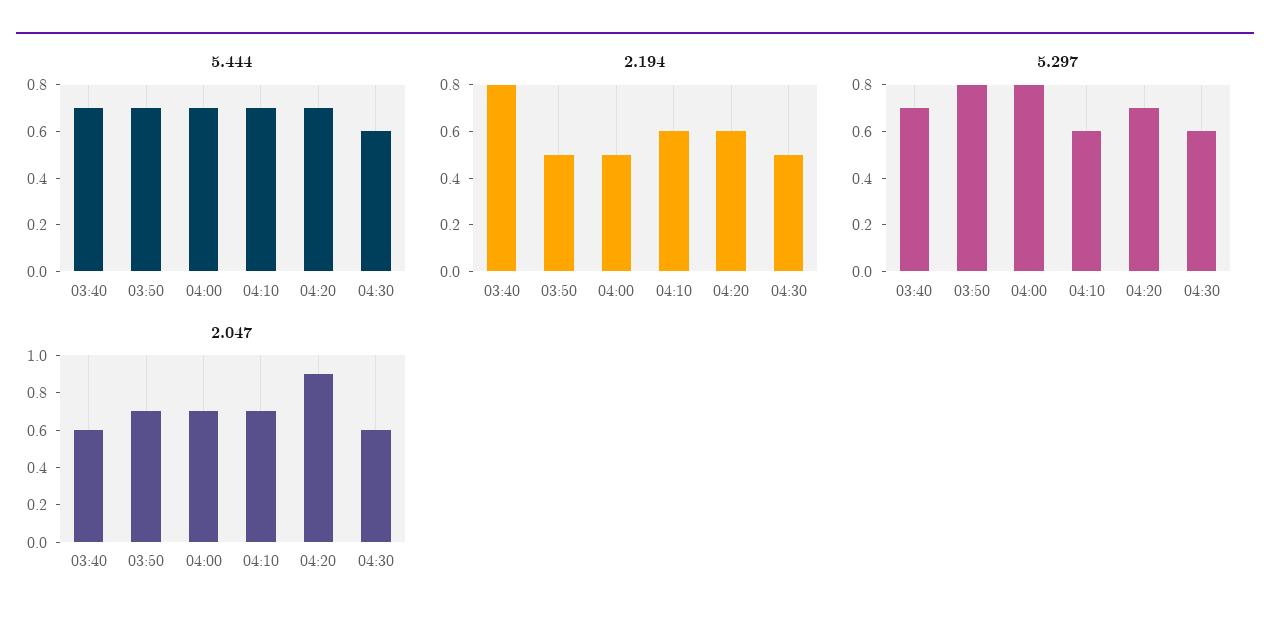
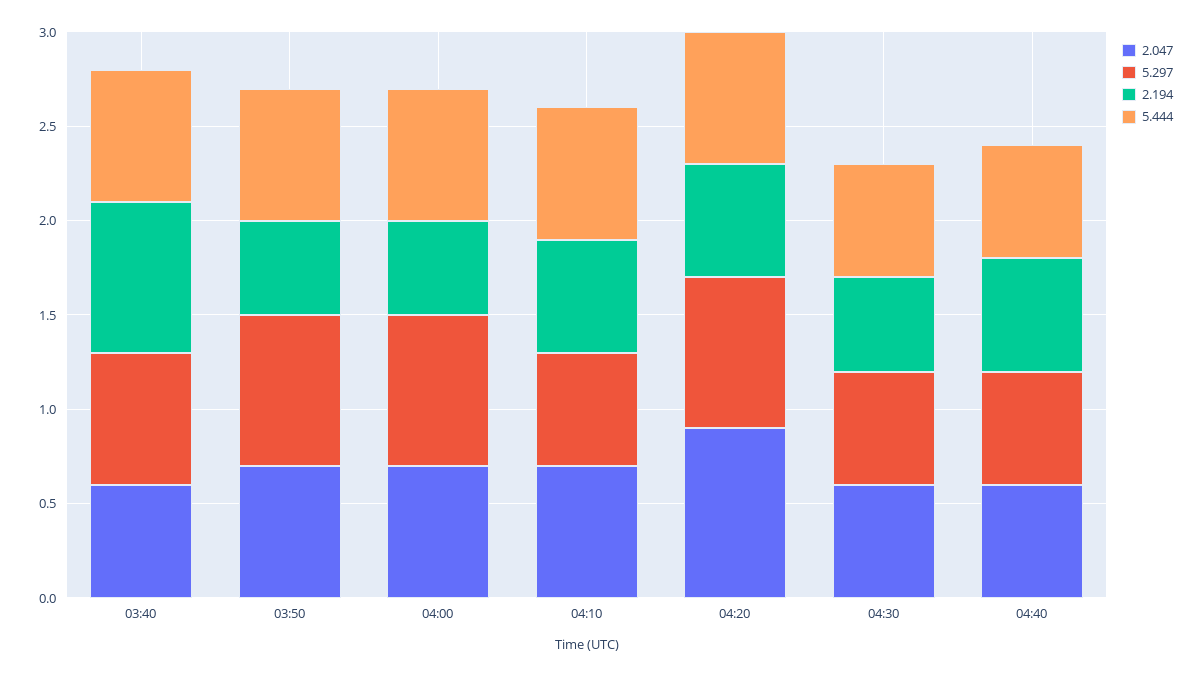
5.297, 04:20: 0.7 -> 0.8
2.047, 04:40: none -> 0.6
5.297, 04:40: none -> 0.6
2.194, 04:40: none -> 0.6
5.444, 04:40: none -> 0.6

